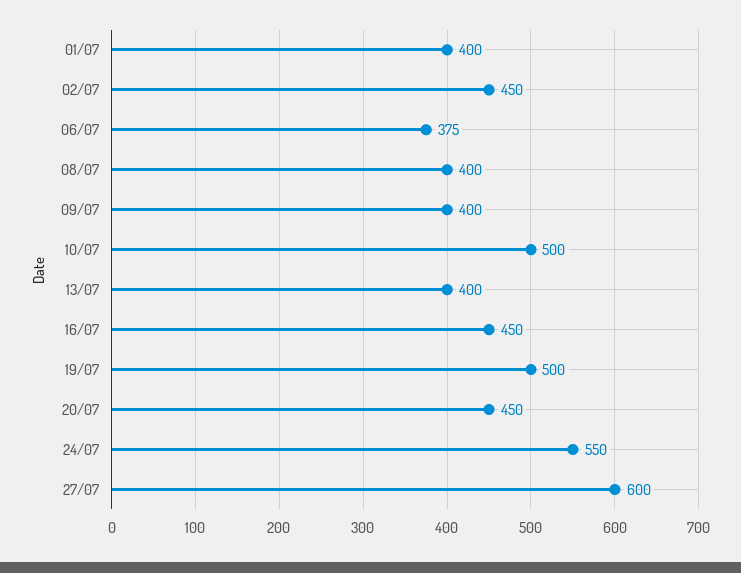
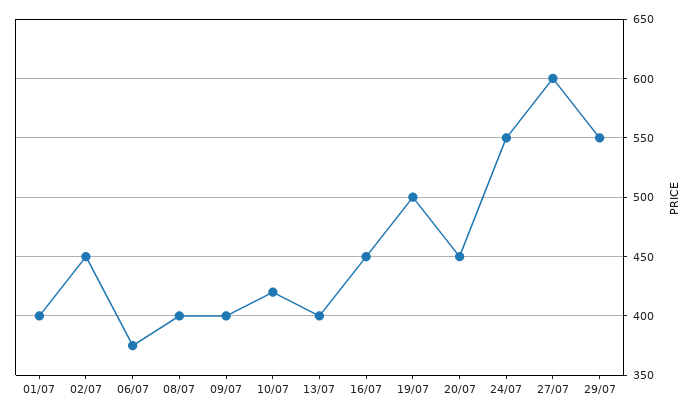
10/07: 500 -> 420
29/07: none -> 550

